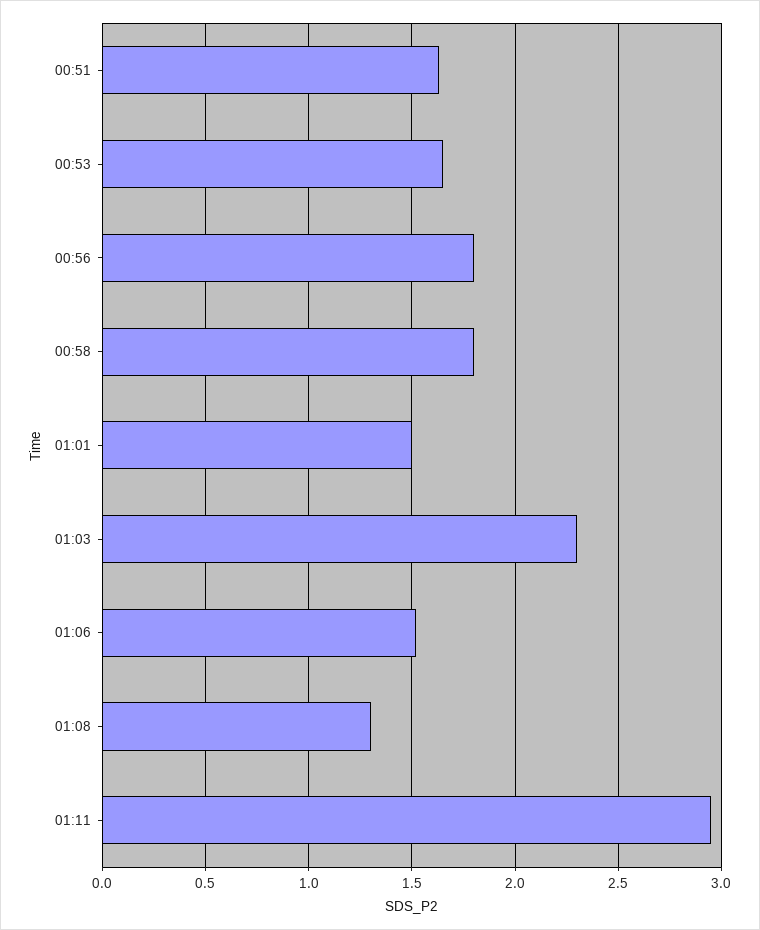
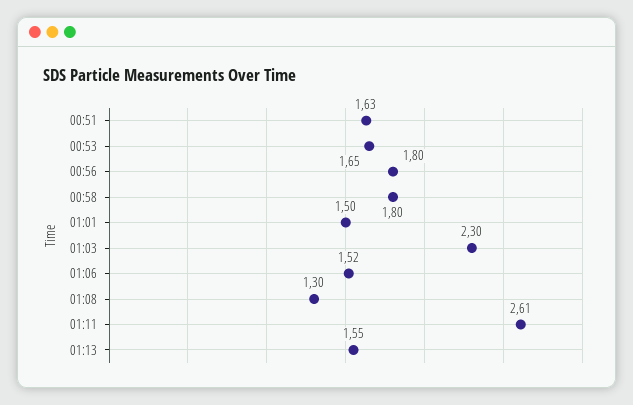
01:11: 2.95 -> 2.61
01:13: none -> 1.55

